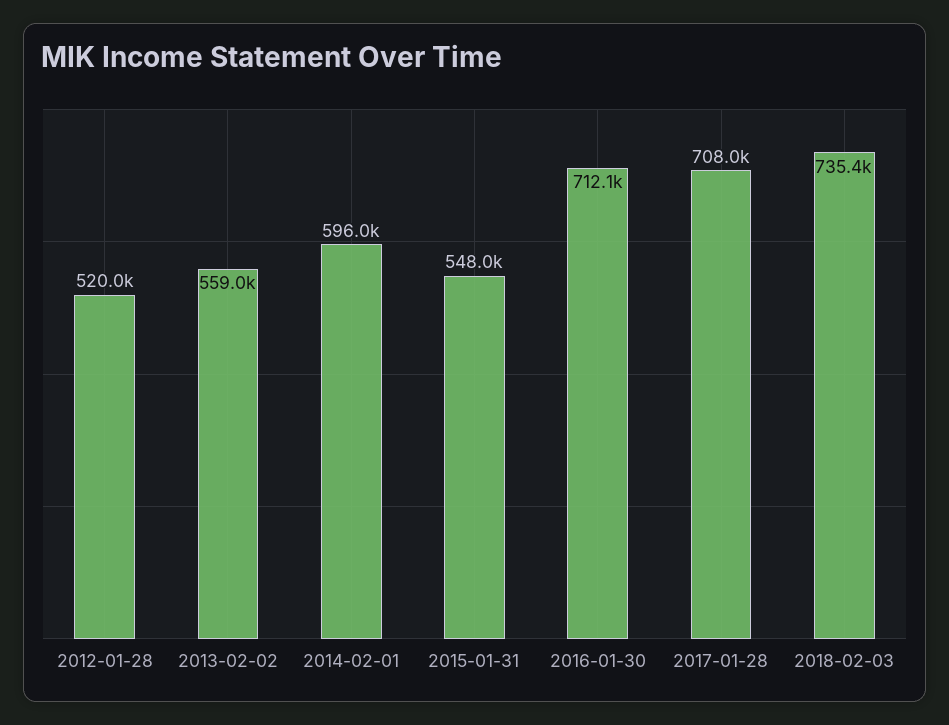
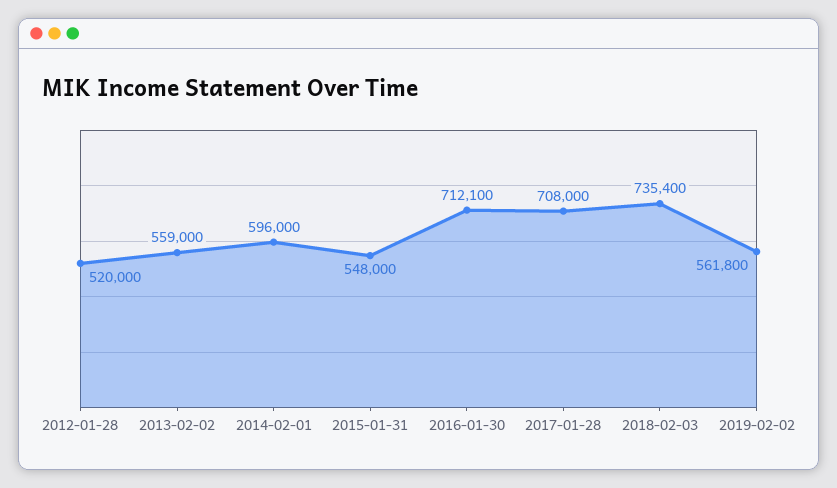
2019-02-02: none -> 561800

